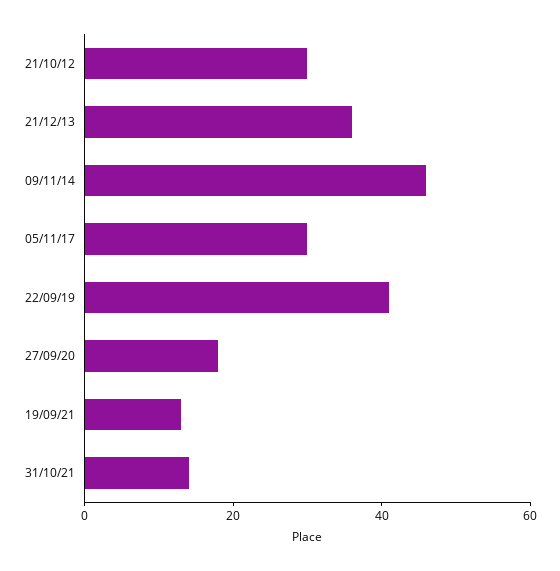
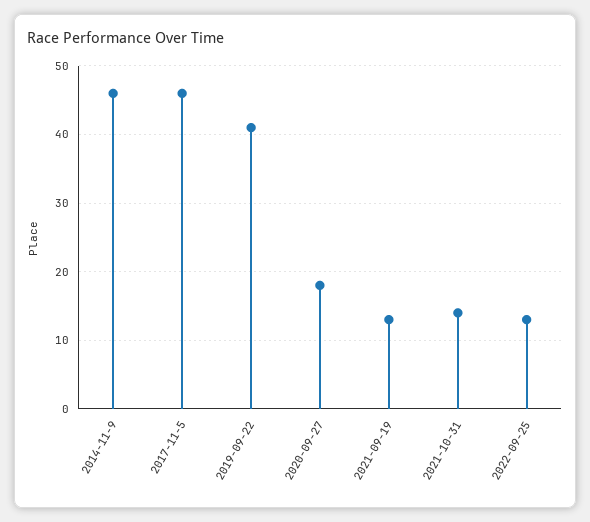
21/10/12: 30 -> none
21/12/13: 35 -> none
05/11/17: 30 -> 46
2022-09-25: none -> 13

